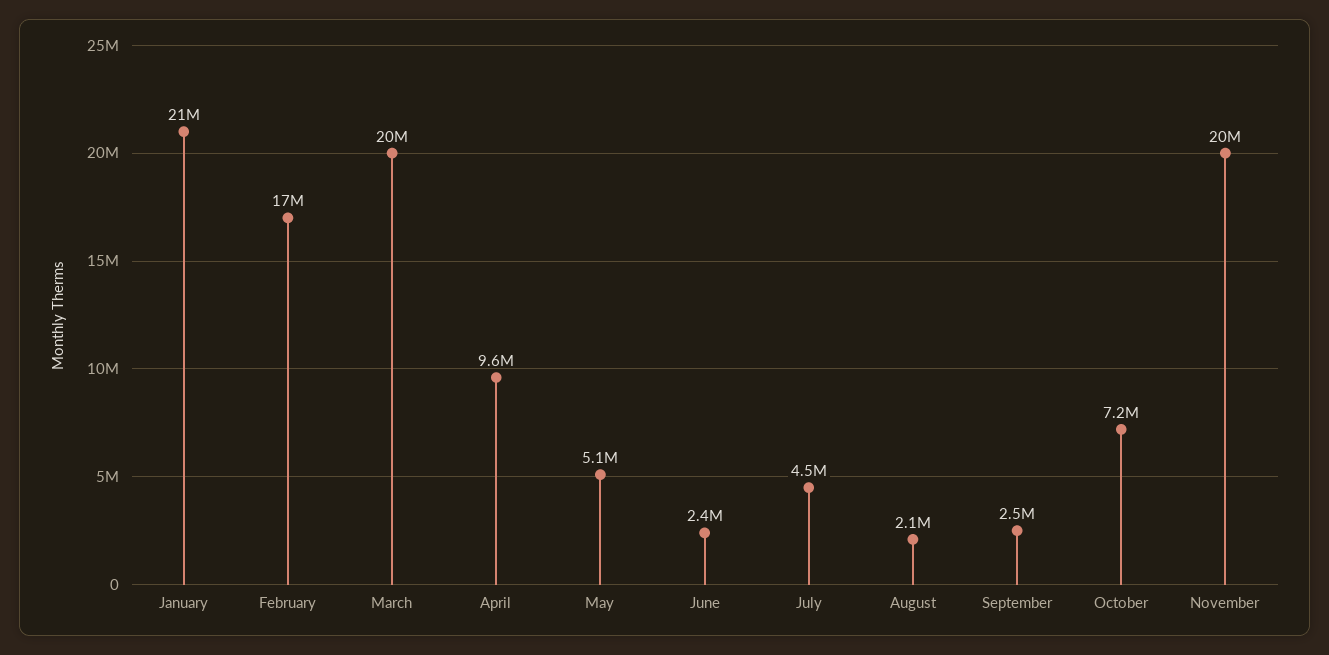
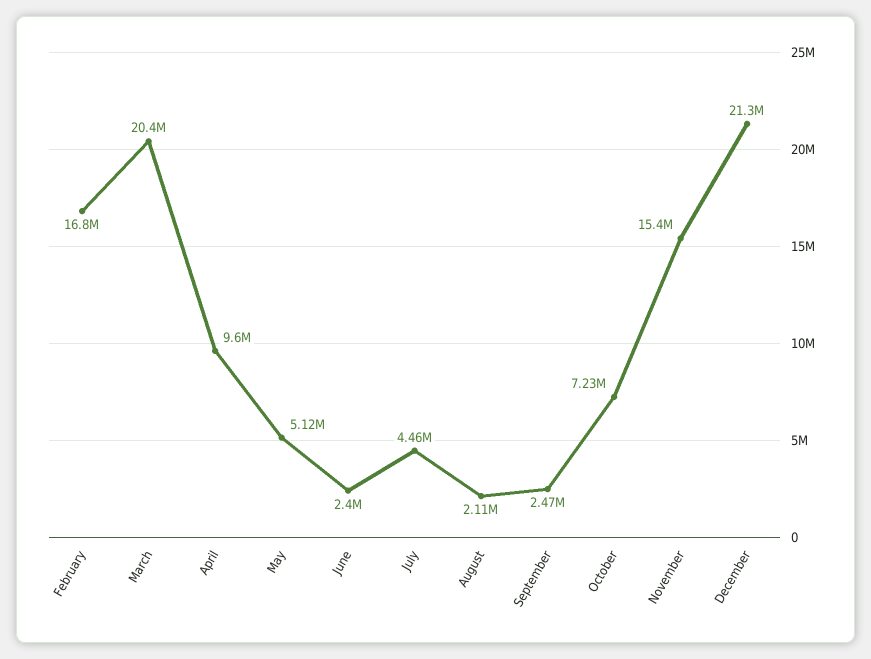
January: 21000000 -> none
November: 20000000 -> 15400000
December: none -> 21300000

